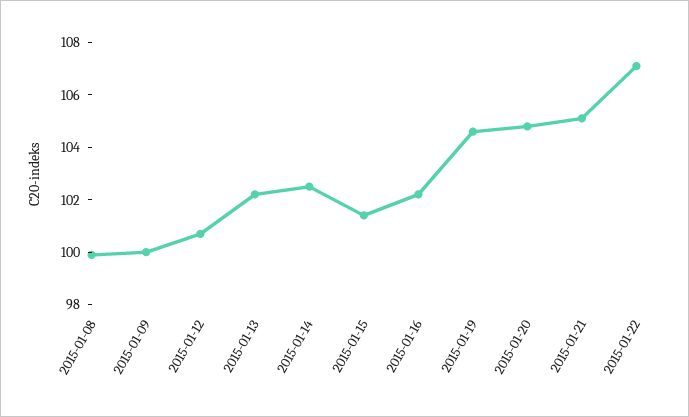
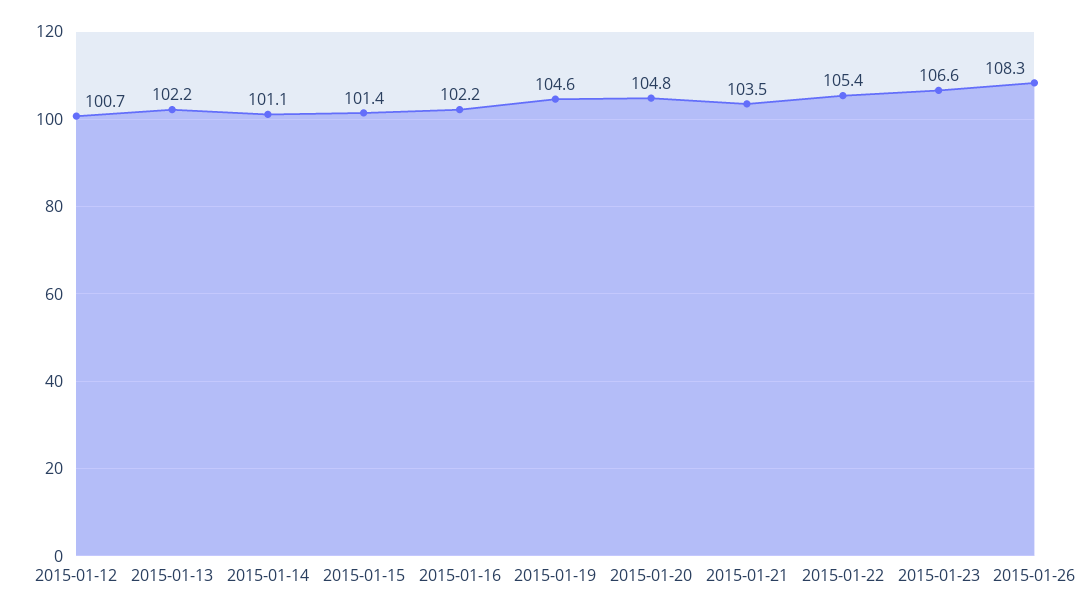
2015-01-08: 100 -> none
2015-01-09: 100 -> none
2015-01-14: 102.5 -> 101.1
2015-01-21: 105 -> 103.5
2015-01-22: 107 -> 105.4
2015-01-23: none -> 106.6
2015-01-26: none -> 108.3

